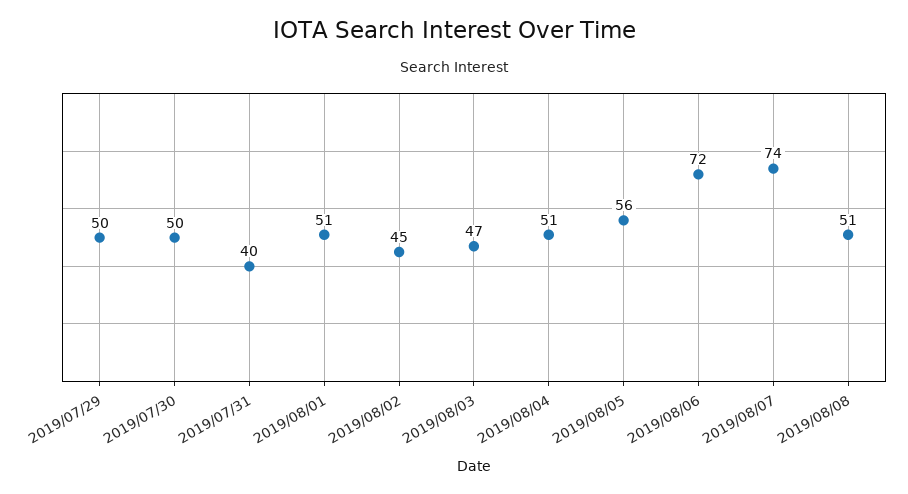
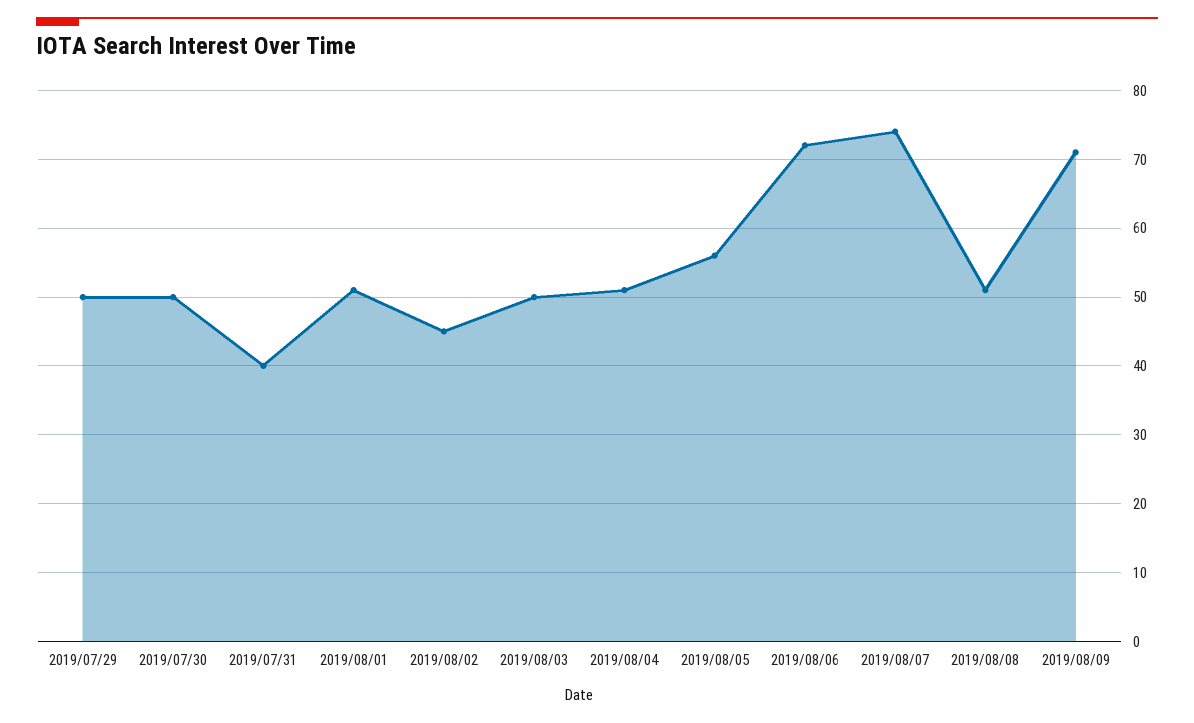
2019/08/03: 47 -> 50
2019/08/09: none -> 71

